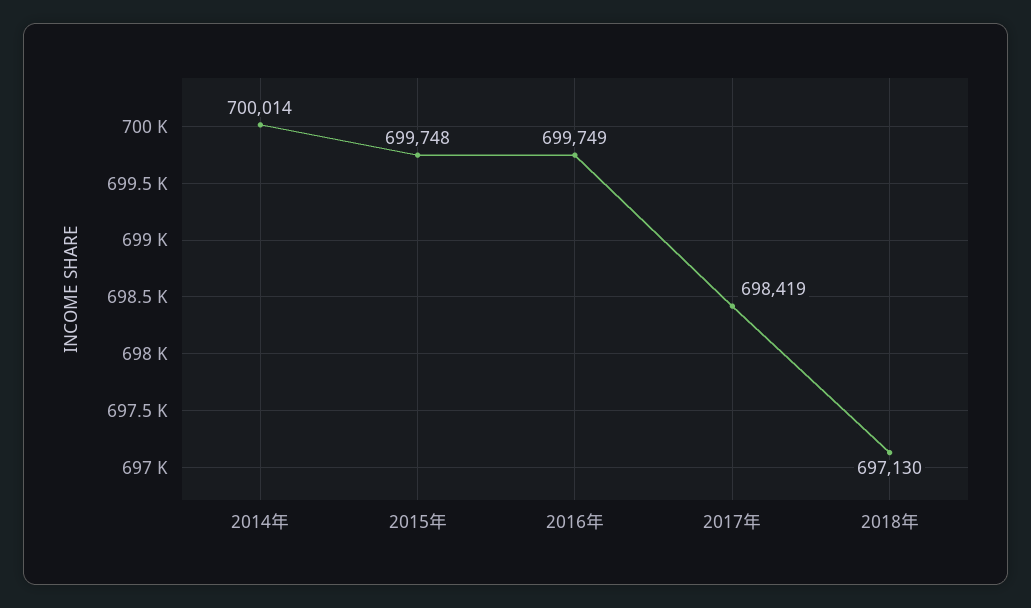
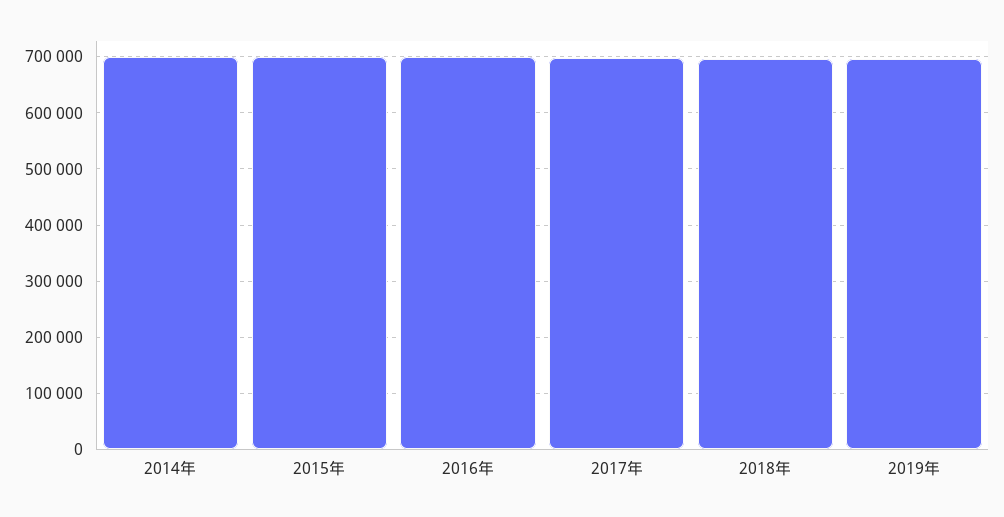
2019年: none -> 700000

